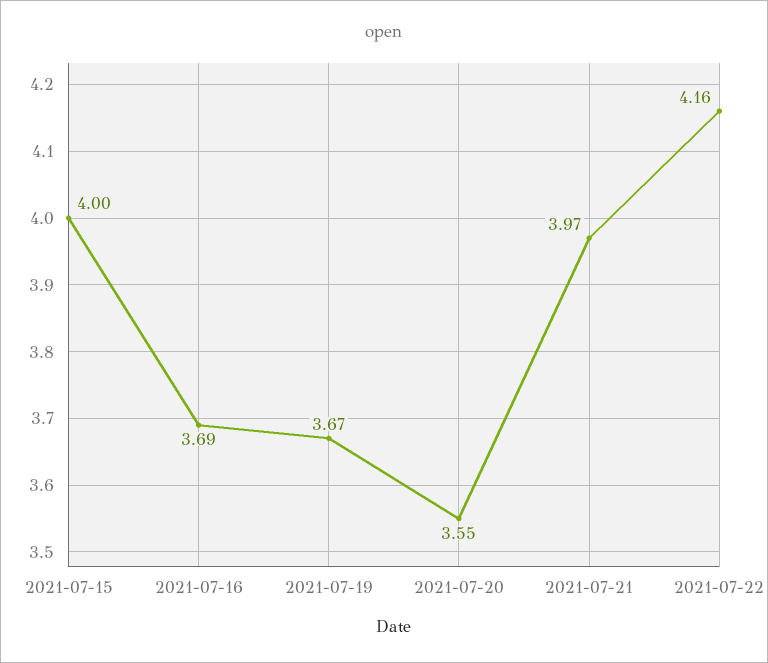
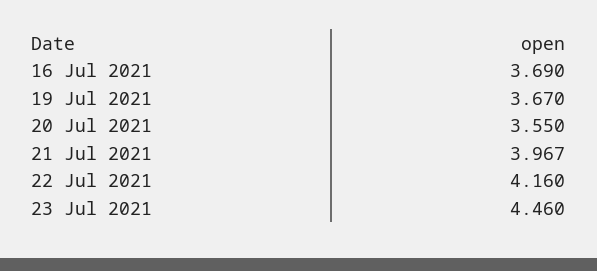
2021-07-15: 4 -> none
23 Jul 2021: none -> 4.46

